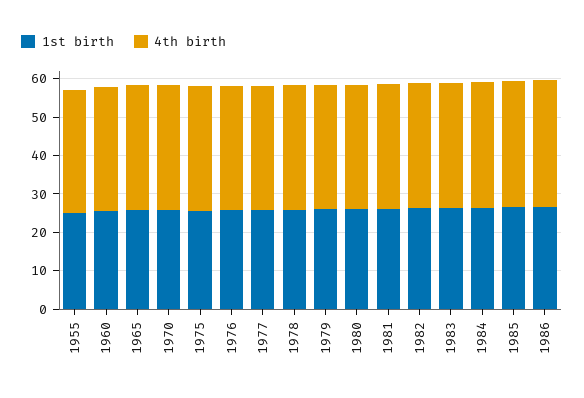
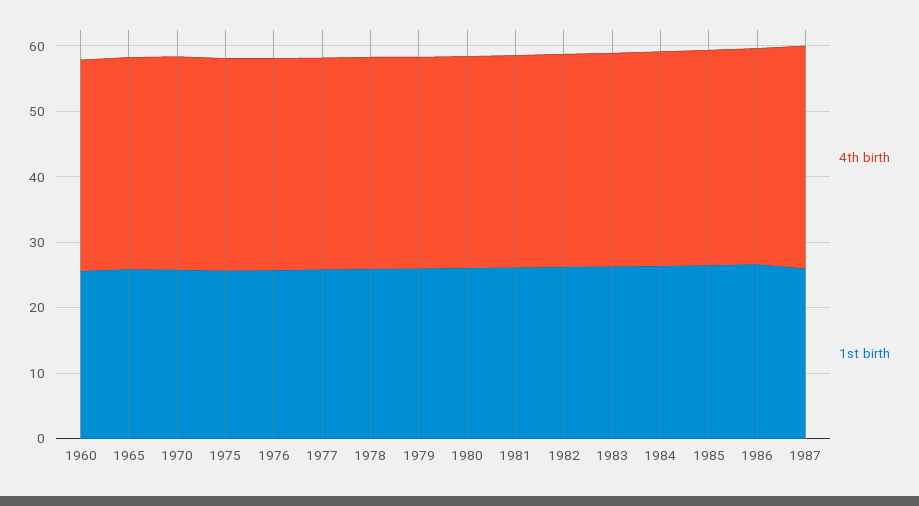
1st birth, 1955: 25 -> none
4th birth, 1955: 32.5 -> none
4th birth, 1987: none -> 34
1st birth, 1987: none -> 26

